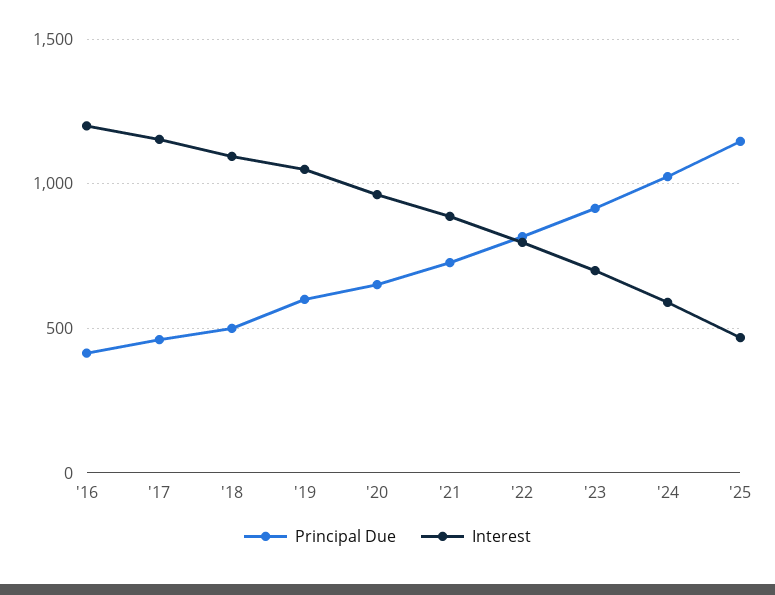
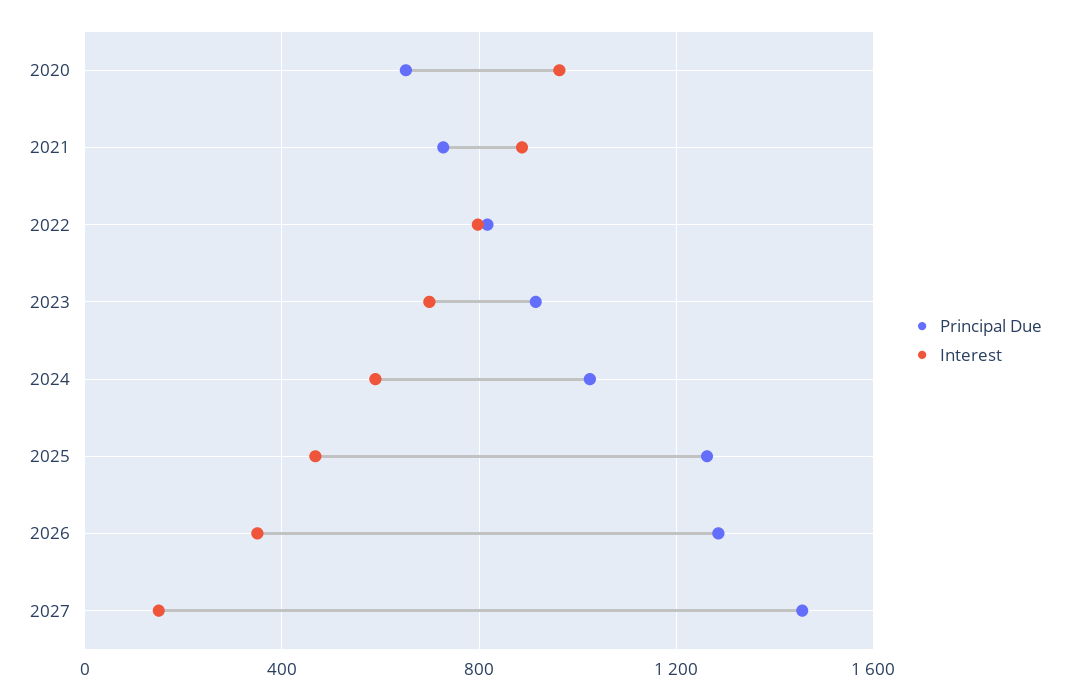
Principal Due, '16: 400 -> none
Interest, '16: 1200 -> none
Principal Due, '17: 450 -> none
Interest, '17: 1150 -> none
Principal Due, '18: 500 -> none
Interest, '18: 1100 -> none
Principal Due, '19: 600 -> none
Interest, '19: 1050 -> none
Principal Due, '25: 1150 -> 1250
Principal Due, 2026: none -> 1300
Interest, 2026: none -> 350
Principal Due, 2027: none -> 1450
Interest, 2027: none -> 150

